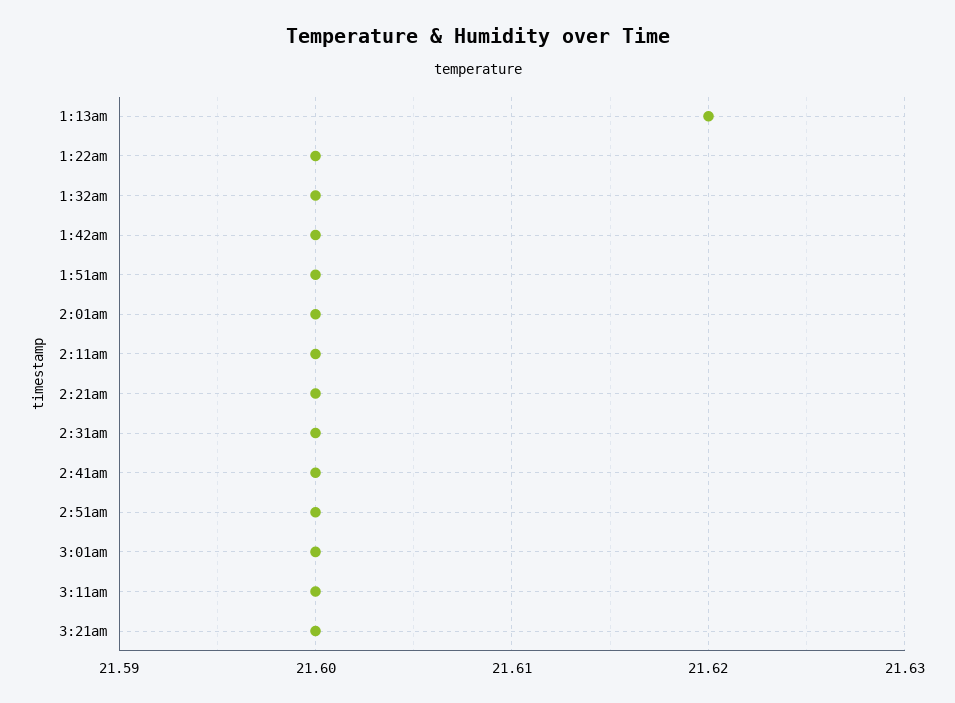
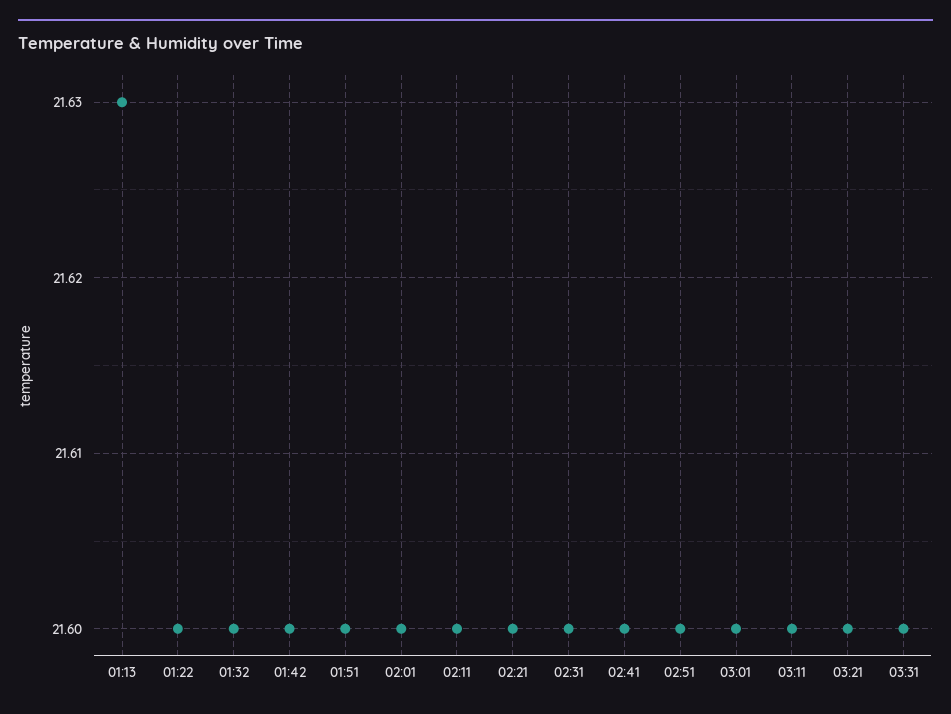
1:13am: 21.62 -> 21.63
03:31: none -> 21.6

